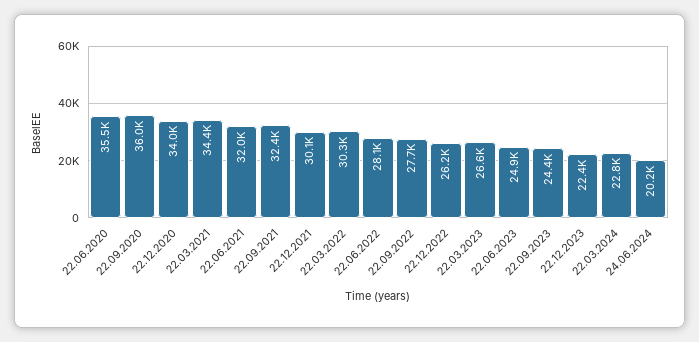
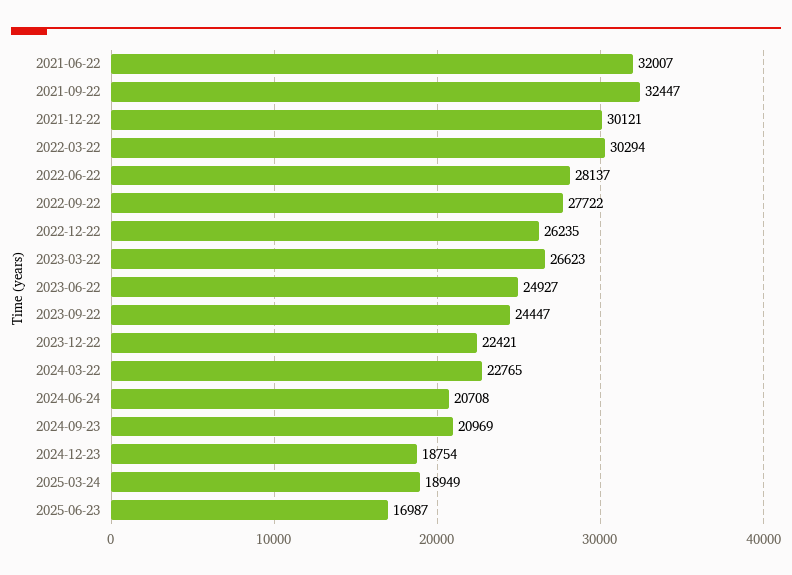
22.06.2020: 35500 -> none
22.09.2020: 36000 -> none
22.12.2020: 34000 -> none
22.03.2021: 34400 -> none
24.06.2024: 20200 -> 20708
2024-09-23: none -> 20969
2024-12-23: none -> 18754
2025-03-24: none -> 18949
2025-06-23: none -> 16987

